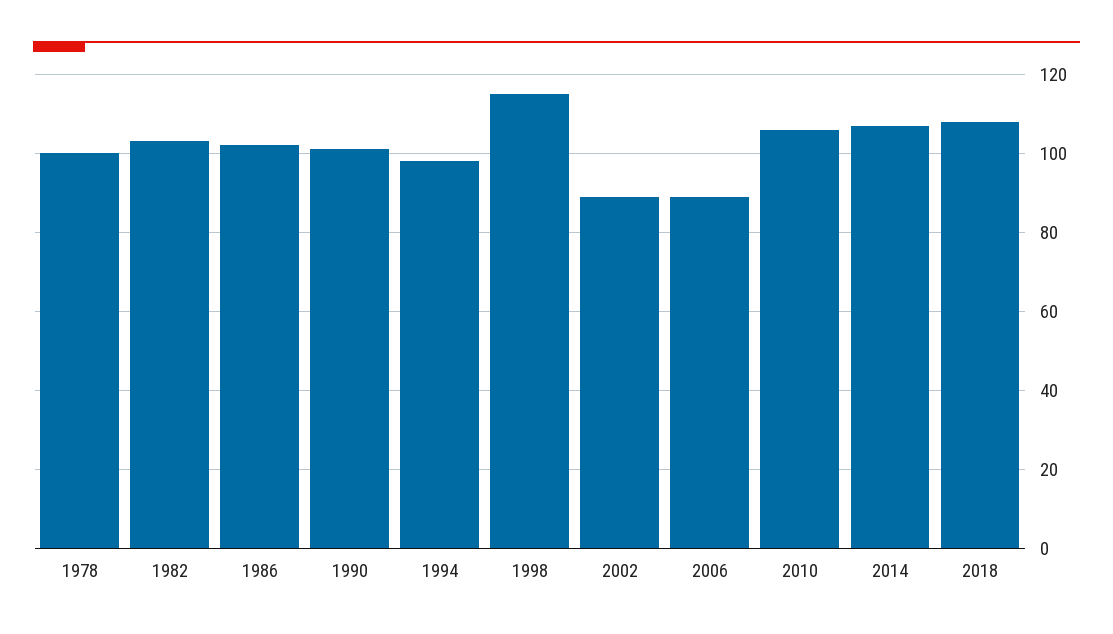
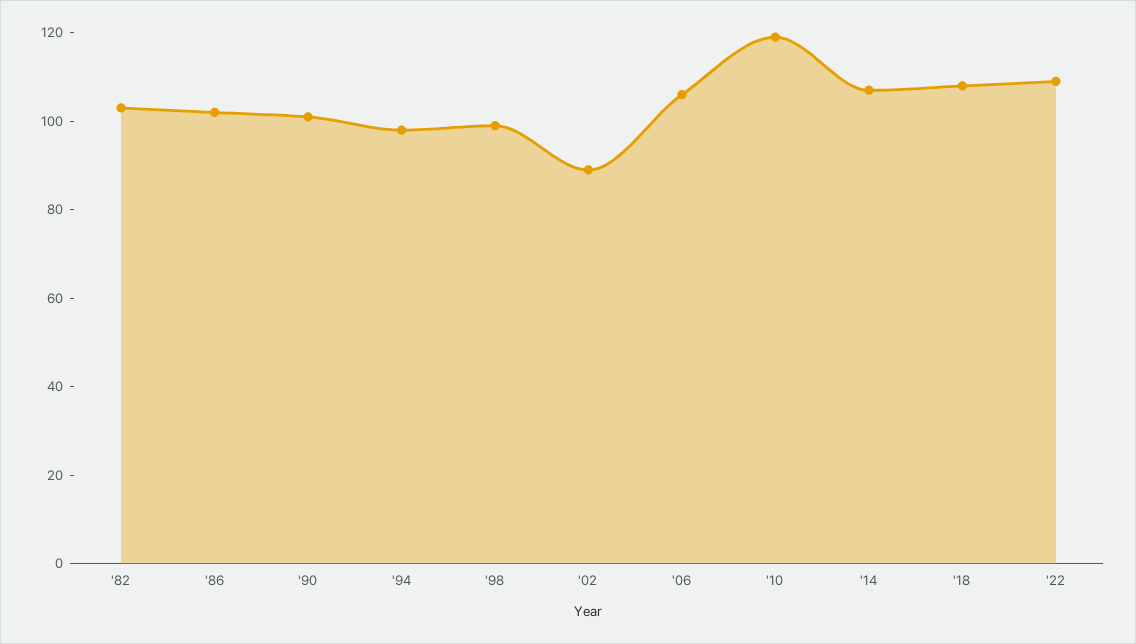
1978: 100 -> none
1998: 115 -> 100
2006: 90 -> 105
2010: 105 -> 120
'22: none -> 110

